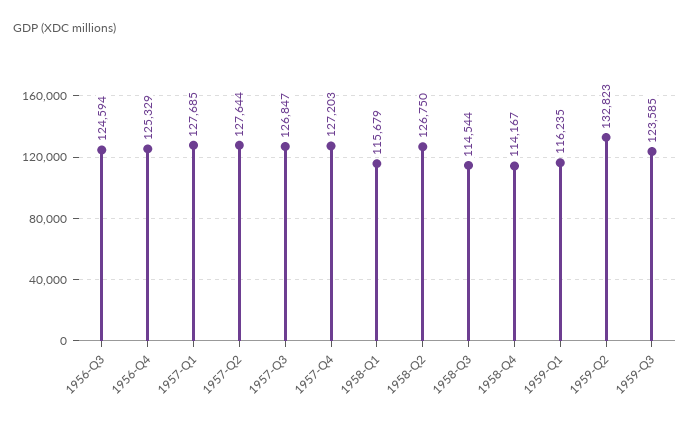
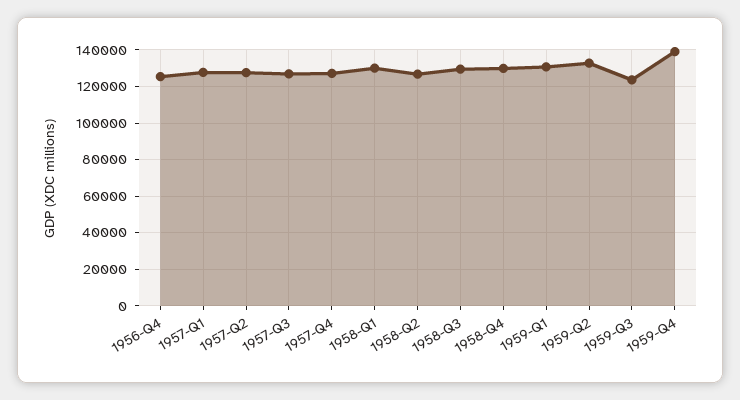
1956-Q3: 124594 -> none
1958-Q1: 115679 -> 130000
1958-Q3: 114544 -> 130000
1958-Q4: 114167 -> 130000
1959-Q1: 116235 -> 130000
1959-Q4: none -> 140000

